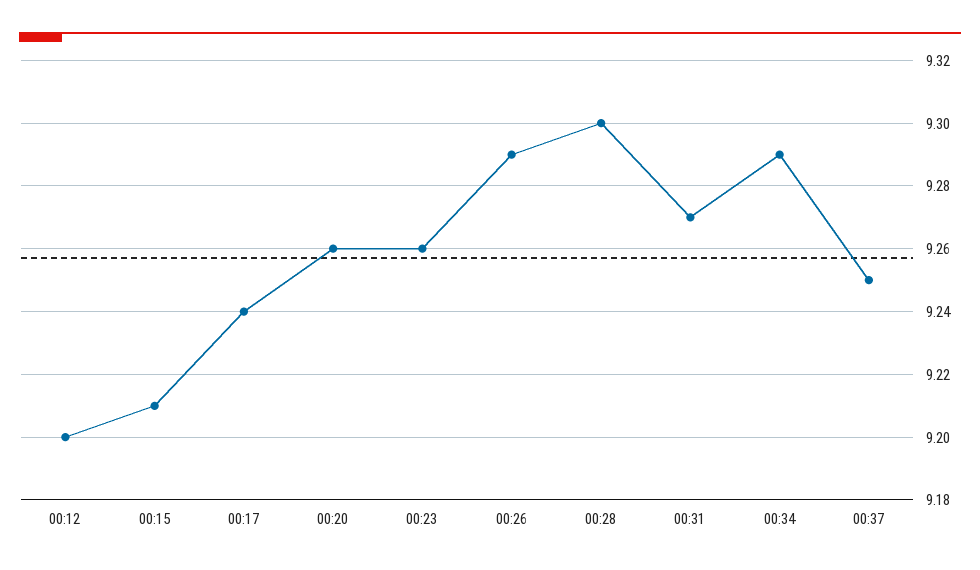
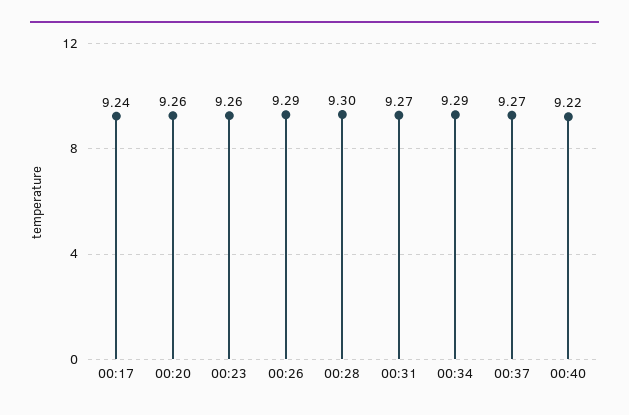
00:12: 9.2 -> none
00:15: 9.21 -> none
00:37: 9.25 -> 9.27
00:40: none -> 9.22

